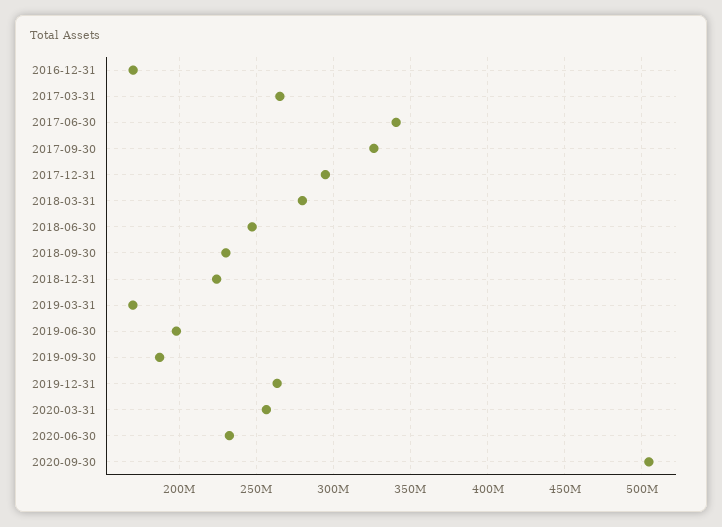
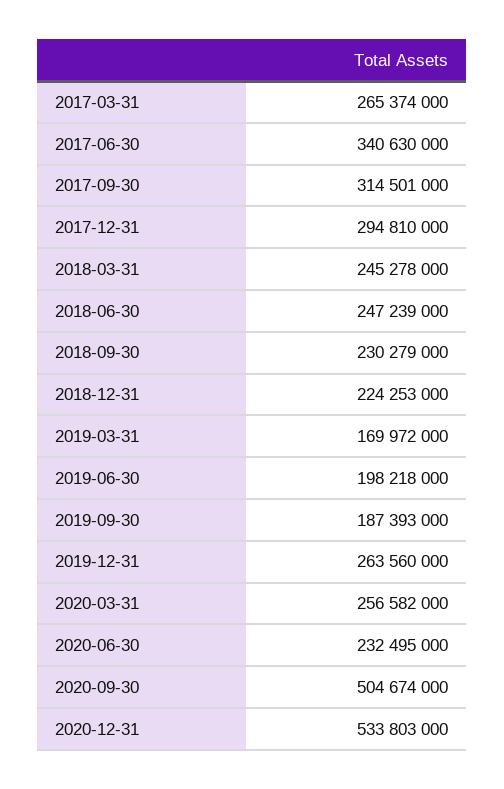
2016-12-31: 170000000 -> none
2017-09-30: 325000000 -> 314501000
2018-03-31: 280000000 -> 245278000
2020-12-31: none -> 533803000

